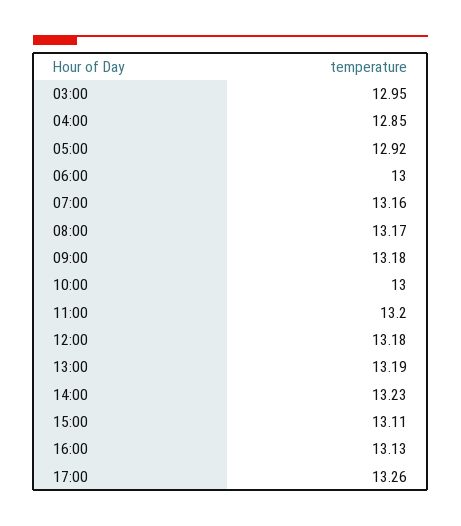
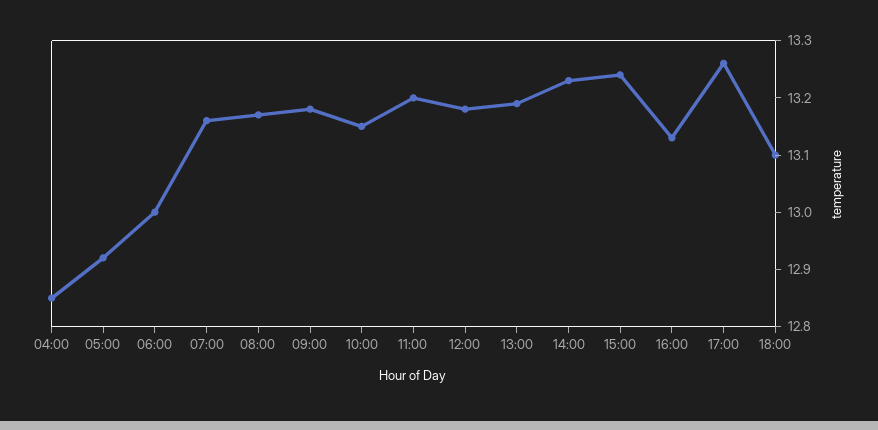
03:00: 12.95 -> none
10:00: 13 -> 13.15
15:00: 13.11 -> 13.25
18:00: none -> 13.1

